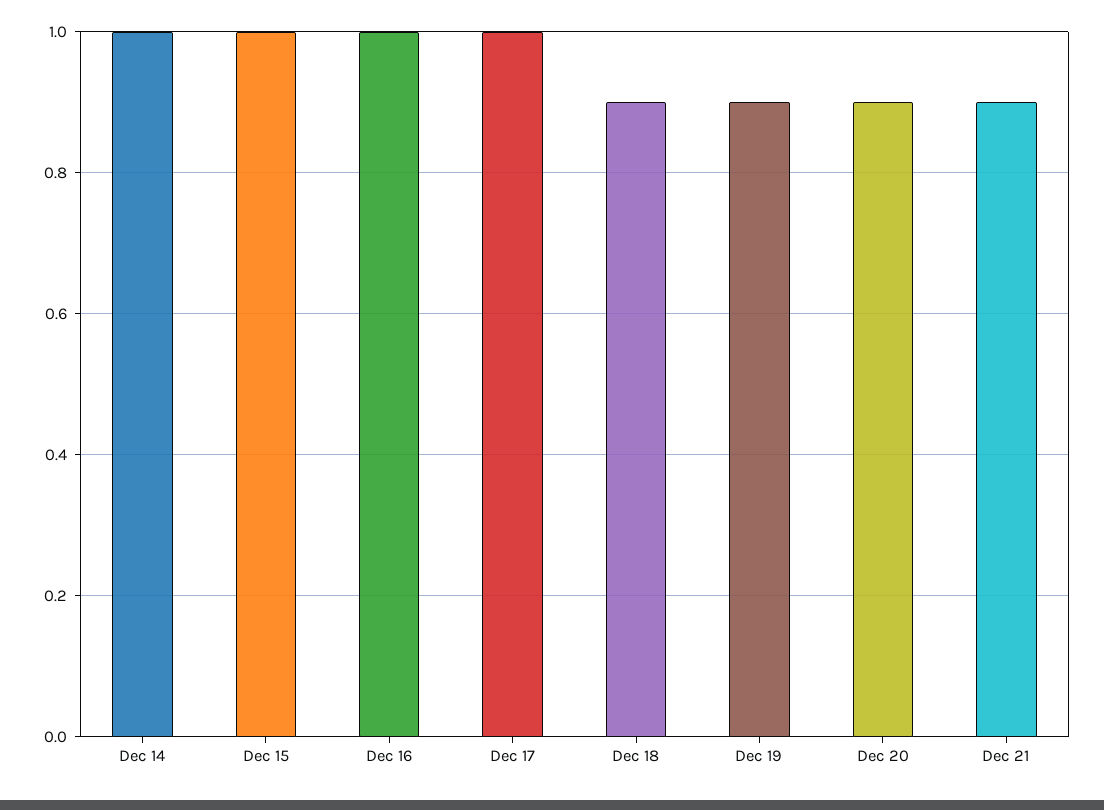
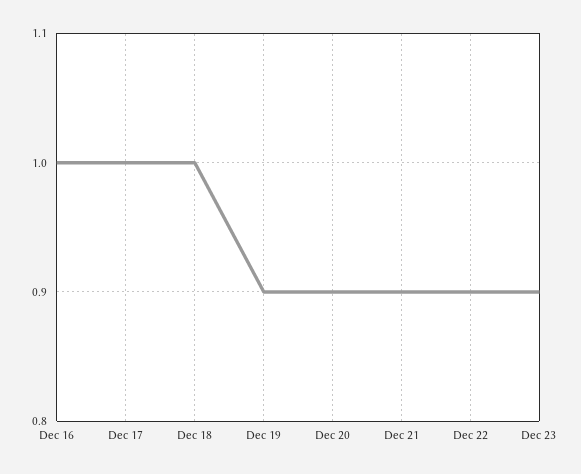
Dec 14: 1 -> none
Dec 15: 1 -> none
Dec 18: 0.9 -> 1
Dec 22: none -> 0.9
Dec 23: none -> 0.9

